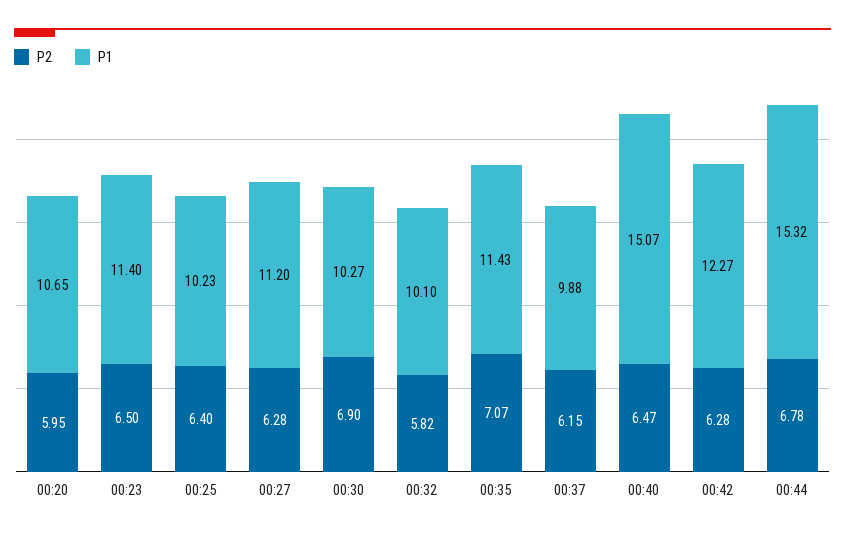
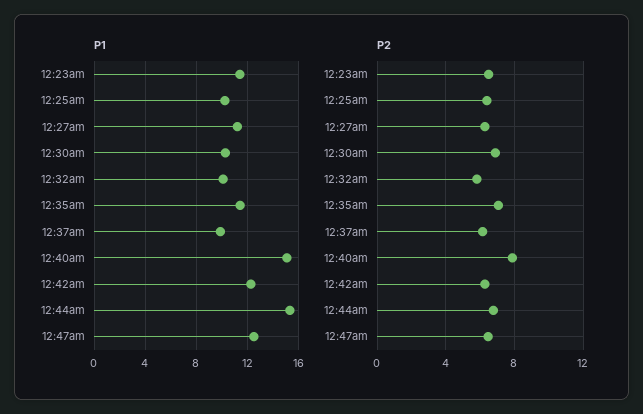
P2, 00:20: 5.95 -> none
P1, 00:20: 10.65 -> none
P2, 00:40: 6.47 -> 8
P1, 12:47am: none -> 12.5
P2, 12:47am: none -> 6.5

